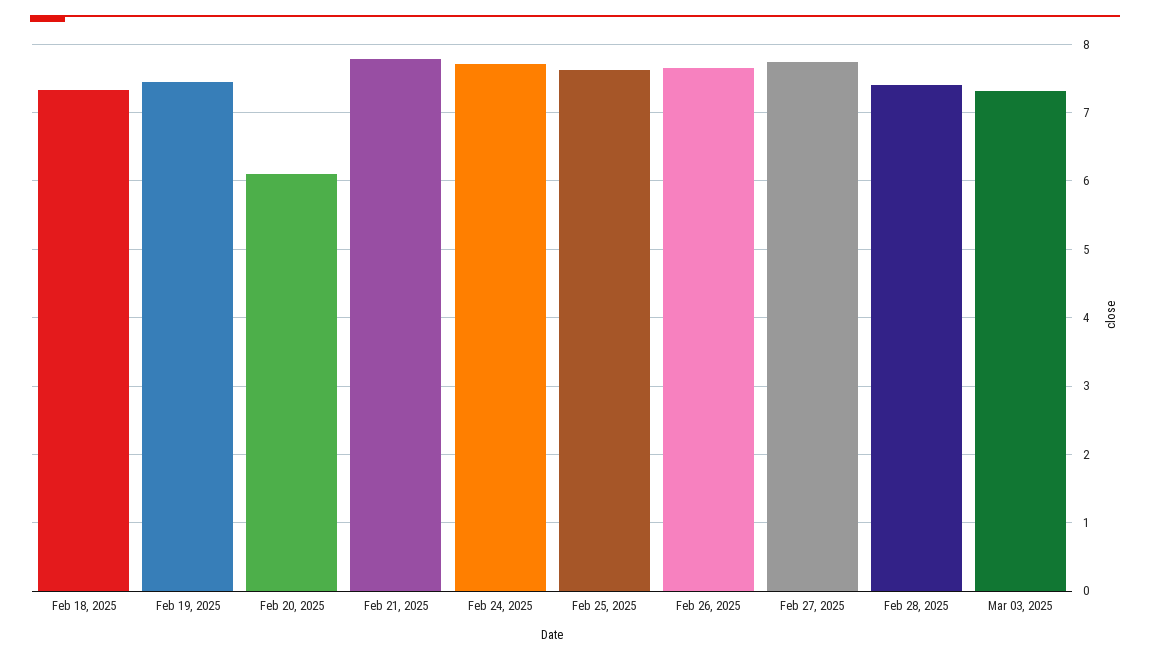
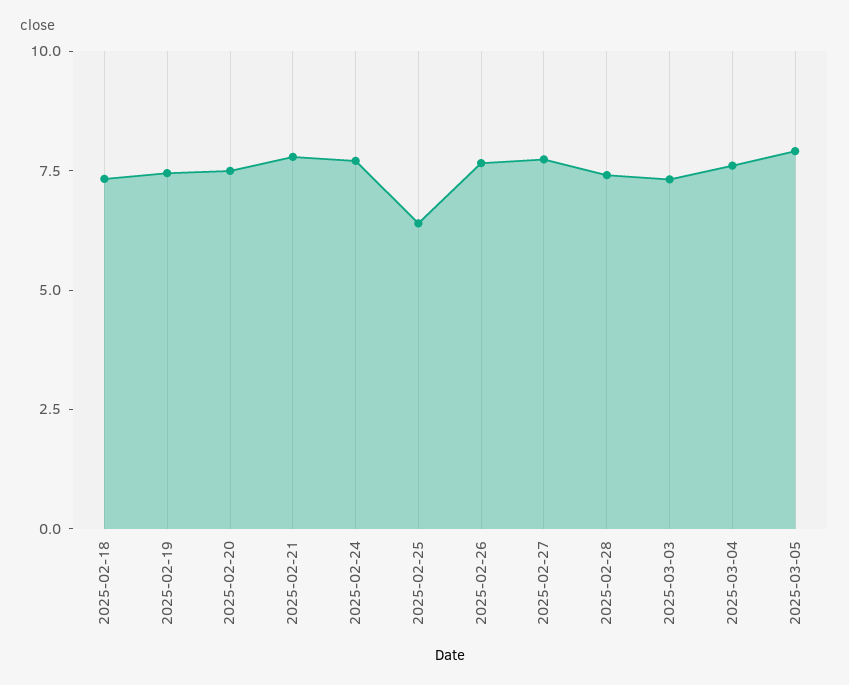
Feb 20, 2025: 6.1 -> 7.5
Feb 25, 2025: 7.6 -> 6.5
2025-03-04: none -> 7.5
2025-03-05: none -> 8

